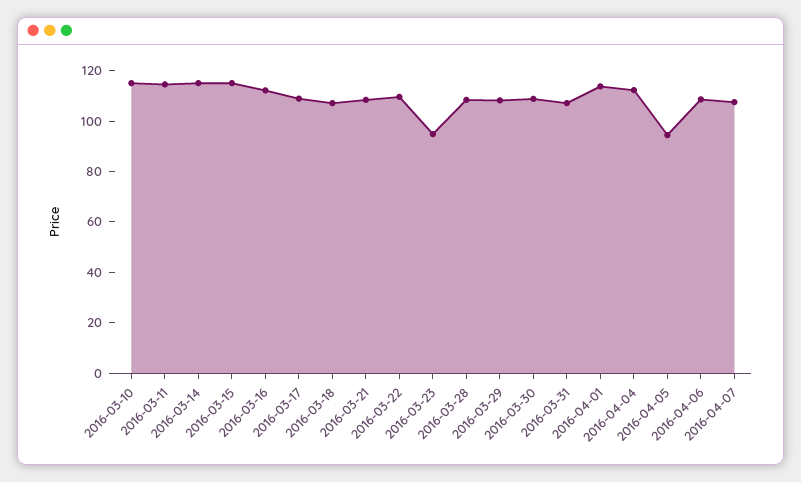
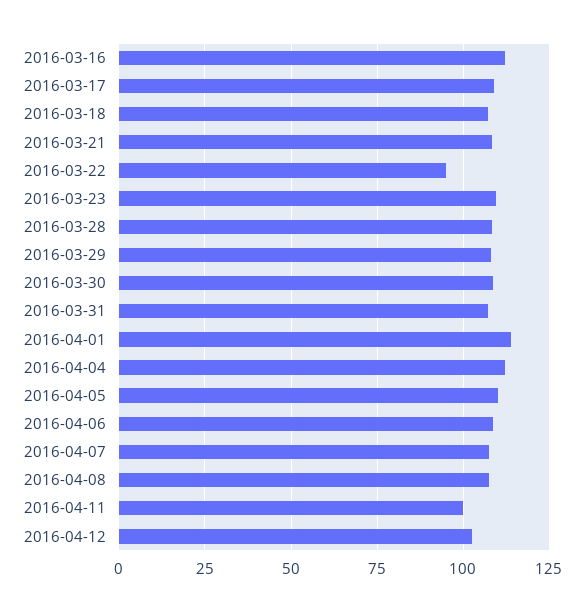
2016-03-10: 115 -> none
2016-03-11: 115 -> none
2016-03-14: 115 -> none
2016-03-15: 115 -> none
2016-03-22: 110 -> 95
2016-03-23: 95 -> 110
2016-04-05: 95 -> 110
2016-04-08: none -> 107.5
2016-04-11: none -> 100
2016-04-12: none -> 102.5

